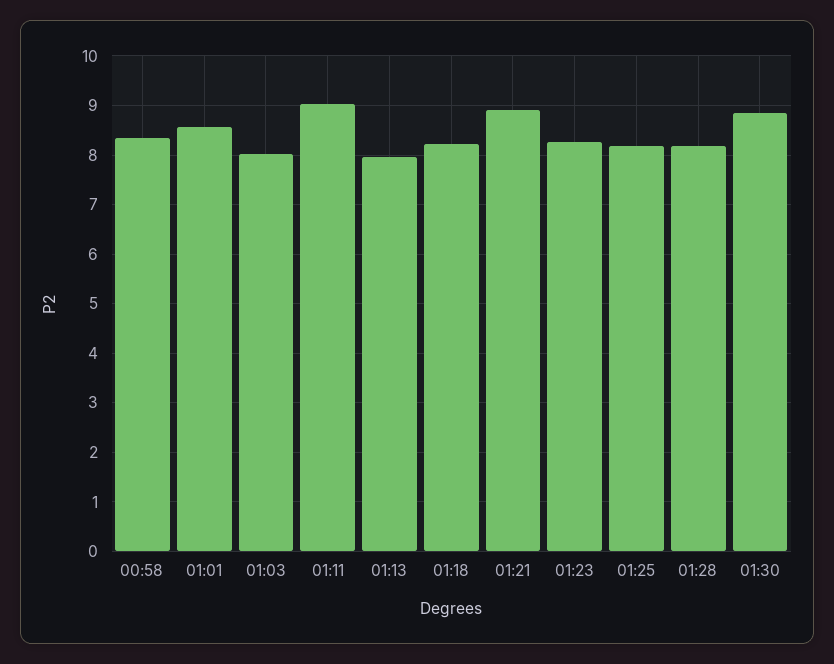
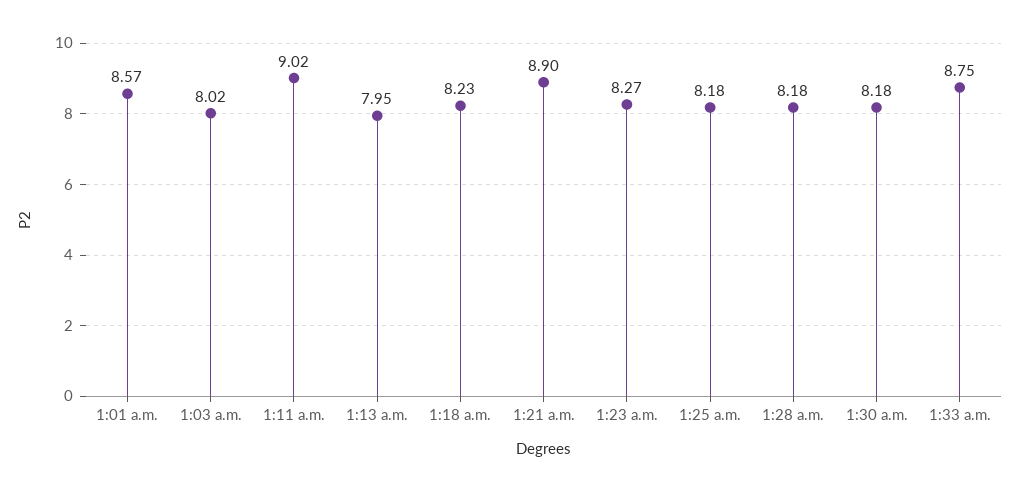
00:58: 8.4 -> none
01:30: 8.8 -> 8.18
1:33 a.m.: none -> 8.75

